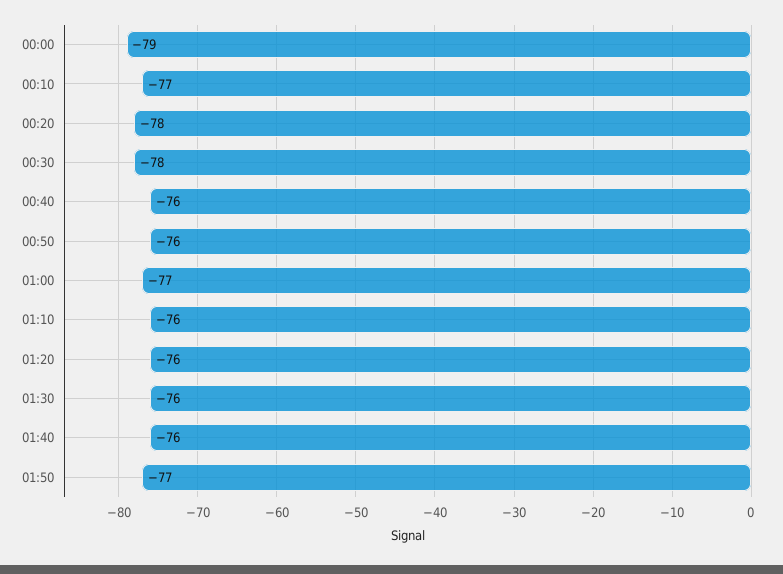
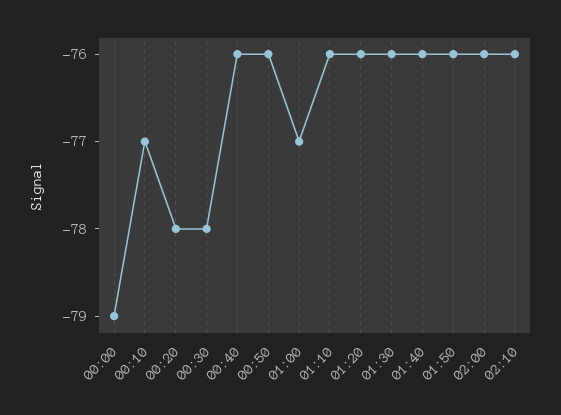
01:50: -77 -> -76
02:00: none -> -76
02:10: none -> -76

